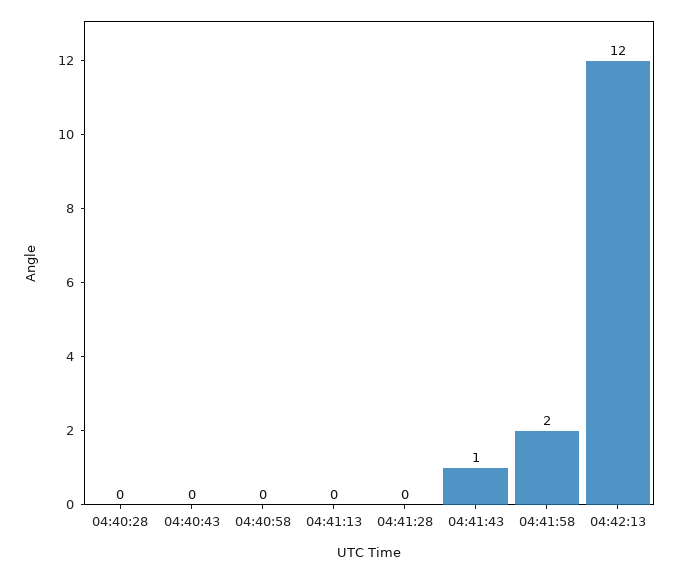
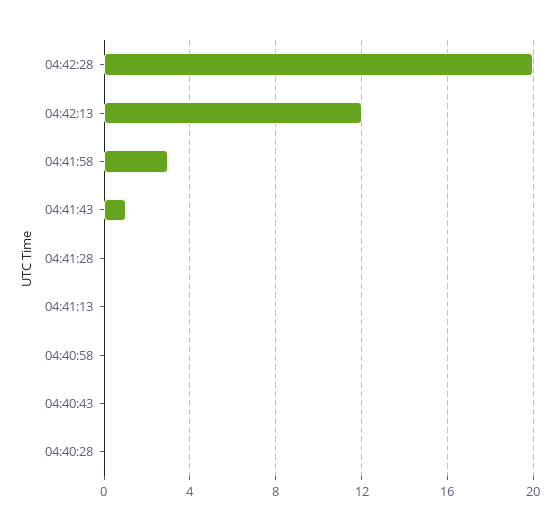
04:41:58: 2 -> 3
04:42:28: none -> 20

